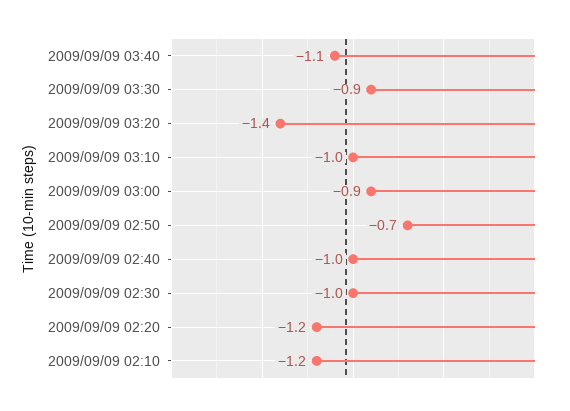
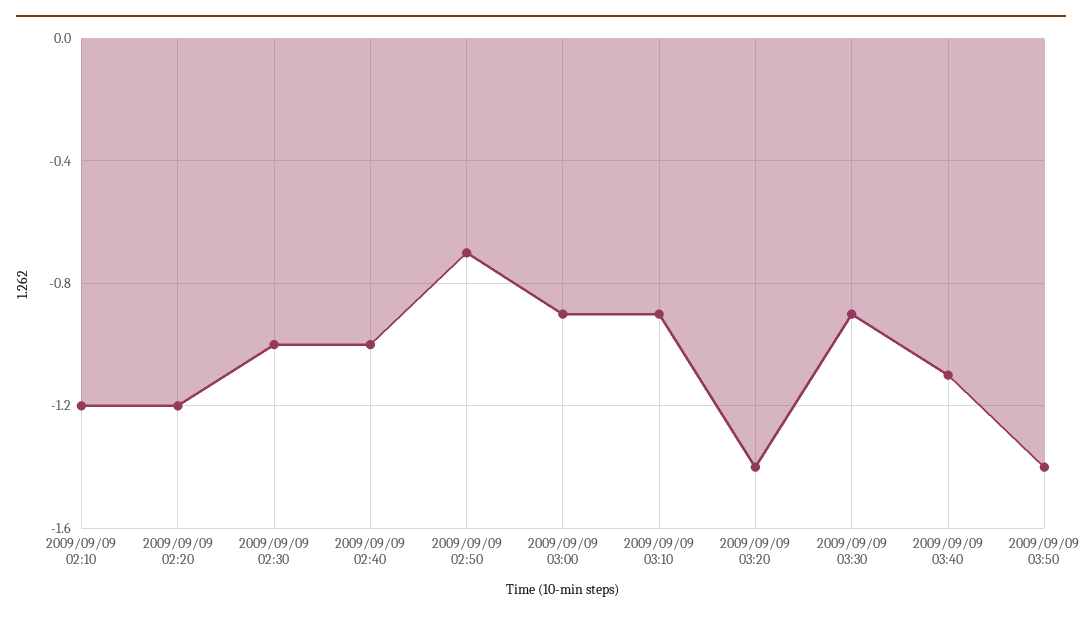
2009/09/09 03:10: -1 -> -0.9
2009/09/09 03:50: none -> -1.4

